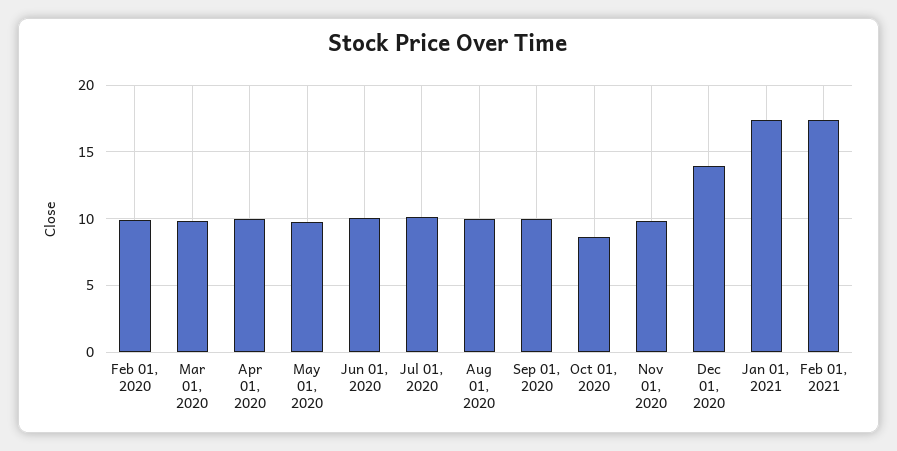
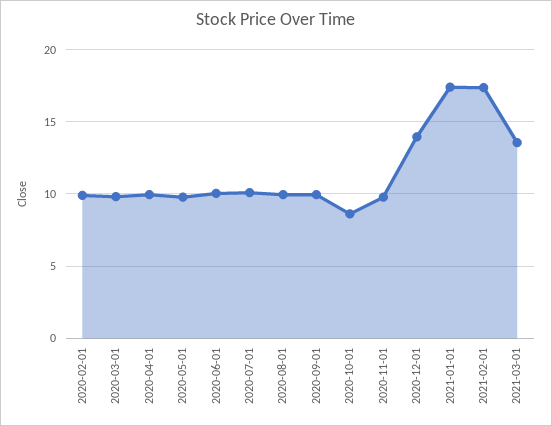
2021-03-01: none -> 13.5

